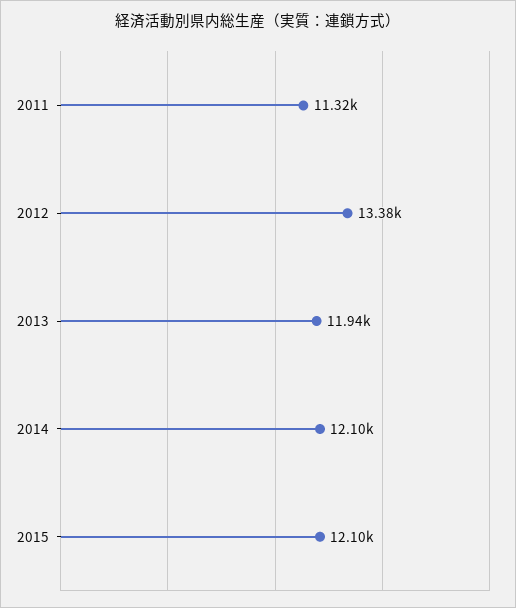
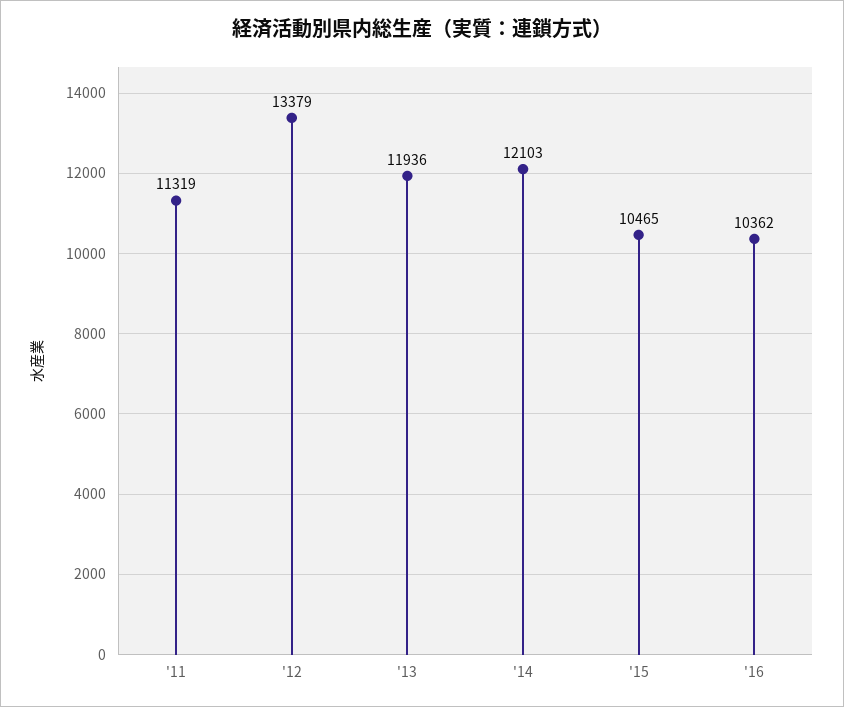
2015: 12100 -> 10465
'16: none -> 10362

